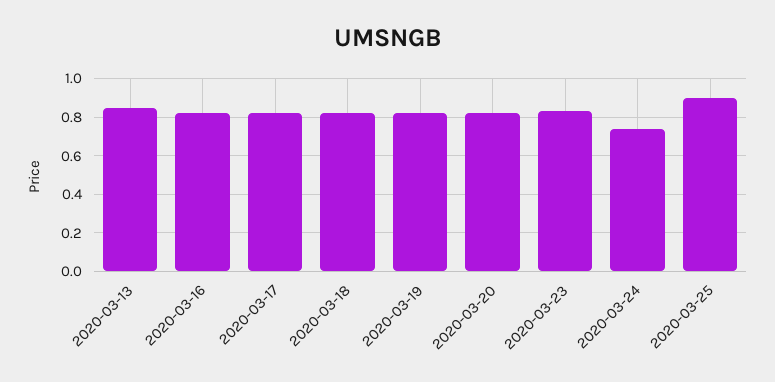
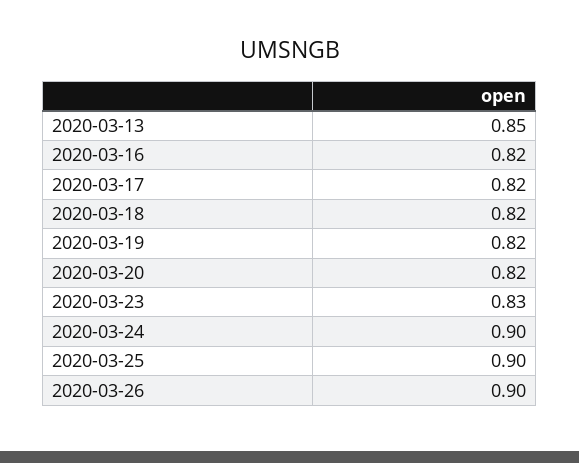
2020-03-24: 0.75 -> 0.9
2020-03-26: none -> 0.9

